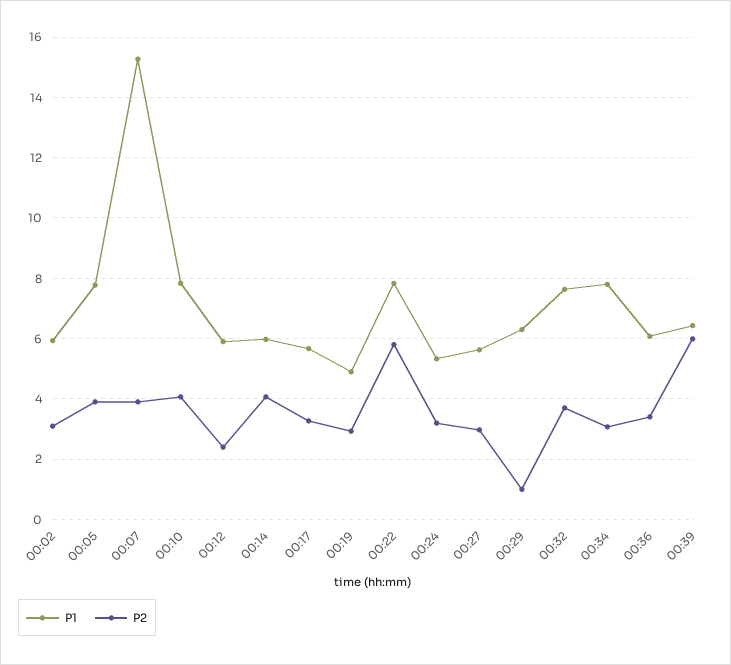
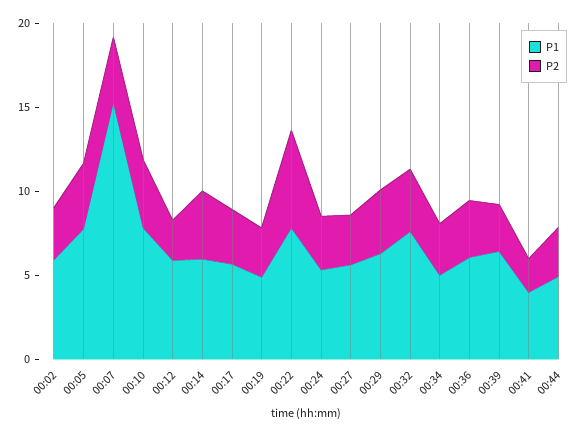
P2, 00:29: 1 -> 4
P1, 00:34: 7.8 -> 5
P2, 00:39: 6 -> 3
P1, 00:41: none -> 4
P2, 00:41: none -> 2
P1, 00:44: none -> 5
P2, 00:44: none -> 3

